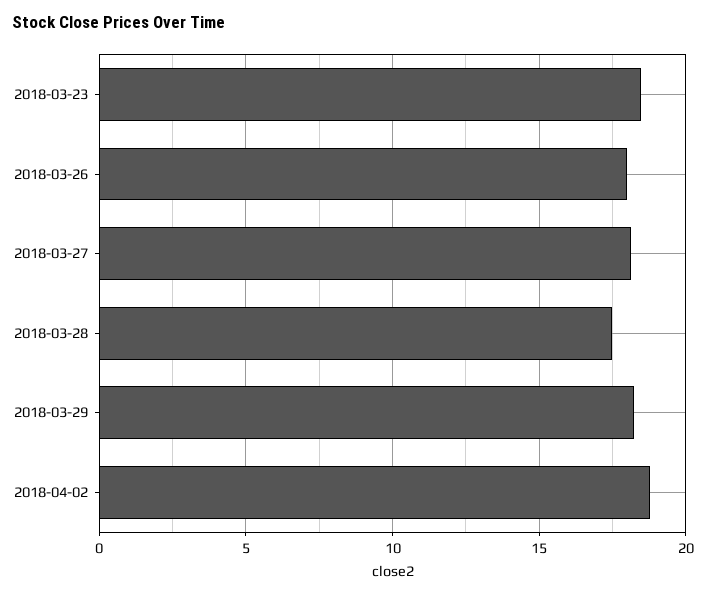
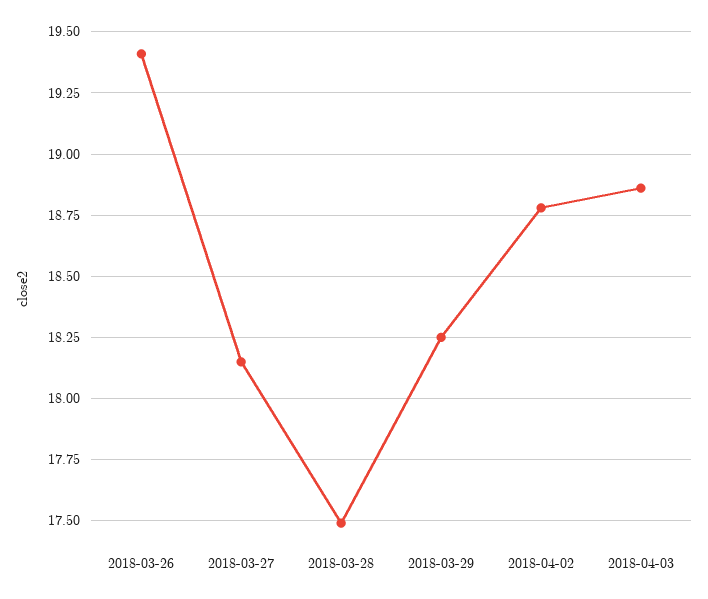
2018-03-23: 18.5 -> none
2018-03-26: 18 -> 19.4
2018-04-03: none -> 18.85

